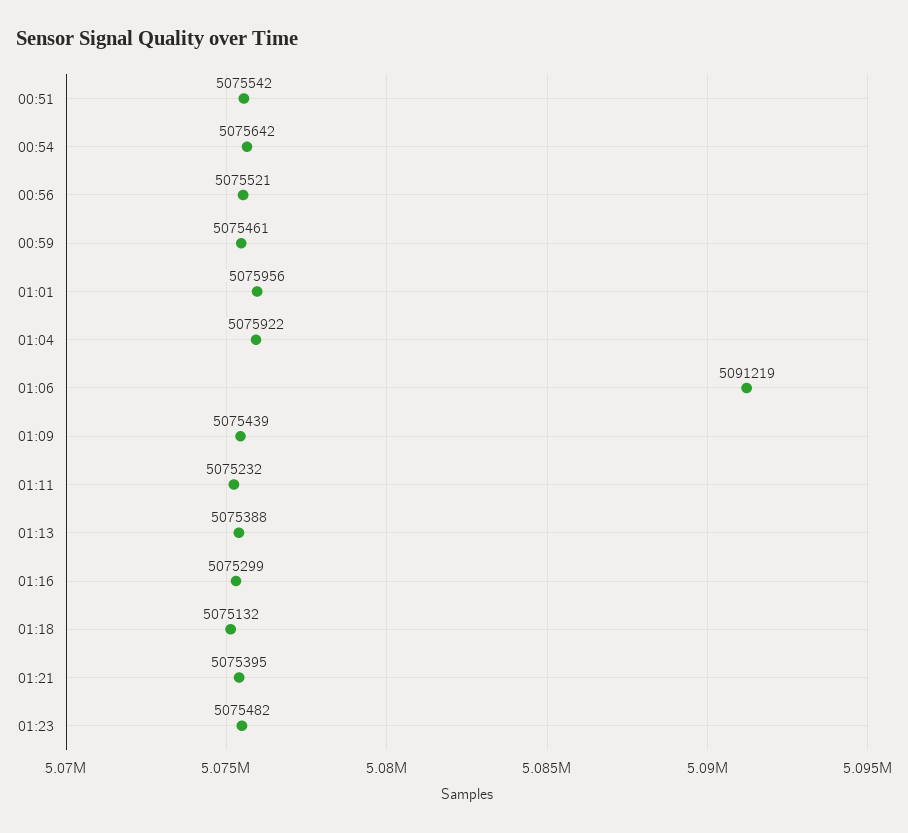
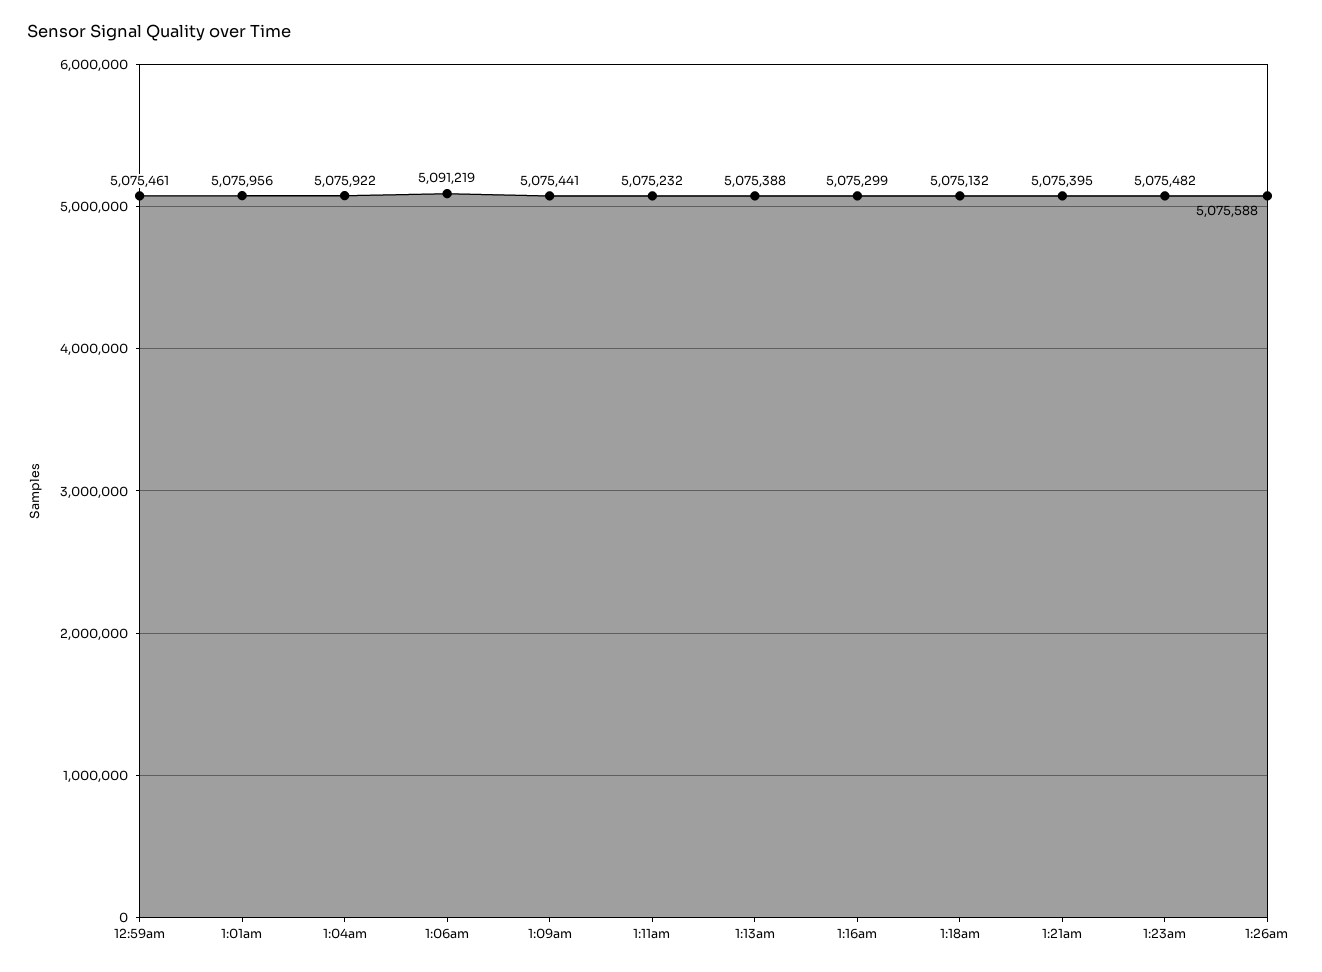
00:51: 5075542 -> none
00:54: 5075642 -> none
00:56: 5075521 -> none
01:09: 5075439 -> 5075441
1:26am: none -> 5075588

